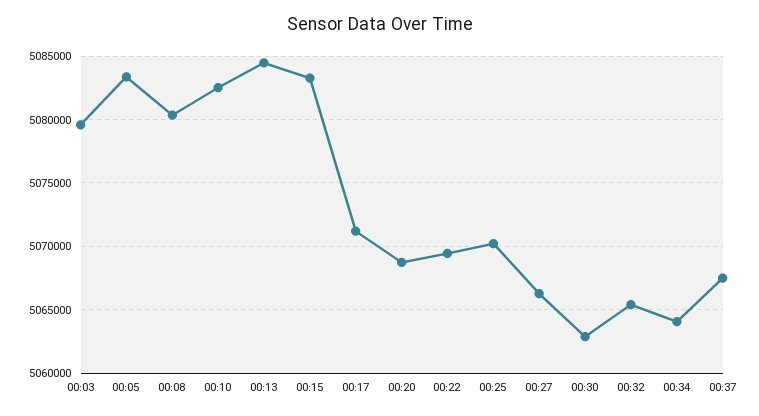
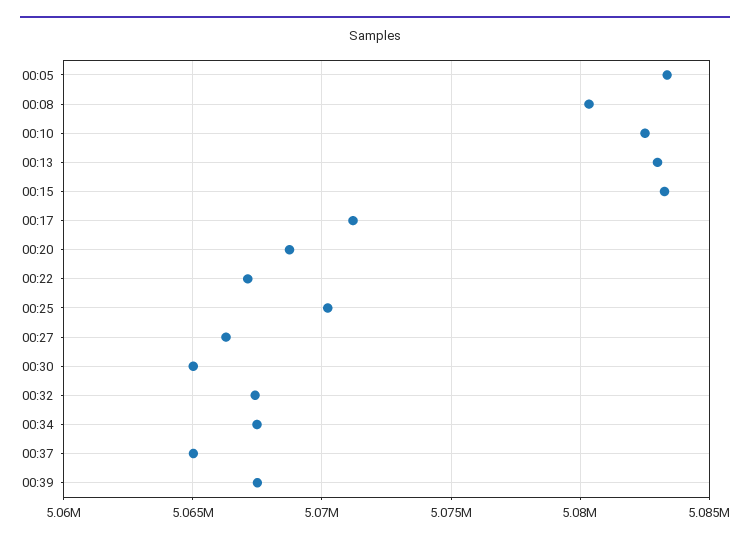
00:03: 5079500 -> none
00:13: 5084500 -> 5083000
00:22: 5069500 -> 5067000
00:30: 5063000 -> 5065000
00:32: 5065500 -> 5067500
00:34: 5064000 -> 5067500
00:37: 5067500 -> 5065000
00:39: none -> 5067500

